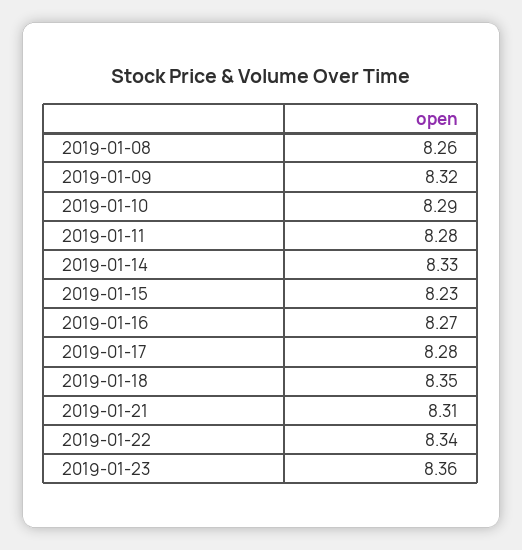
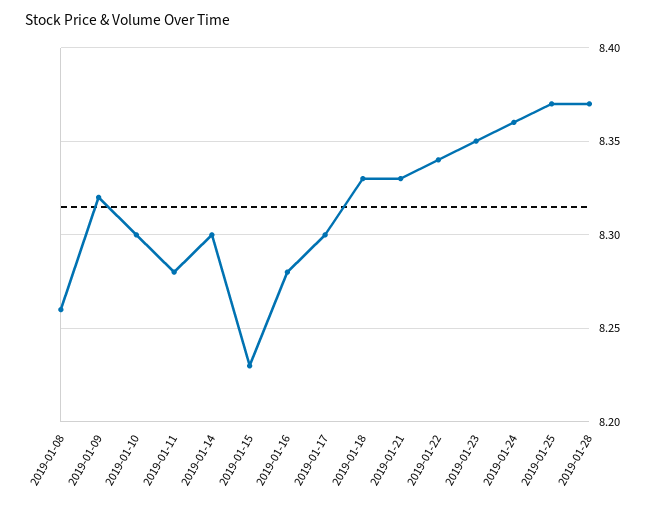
2019-01-10: 8.29 -> 8.3
2019-01-14: 8.33 -> 8.3
2019-01-16: 8.27 -> 8.28
2019-01-17: 8.28 -> 8.3
2019-01-18: 8.35 -> 8.33
2019-01-21: 8.31 -> 8.33
2019-01-23: 8.36 -> 8.35
2019-01-24: none -> 8.36
2019-01-25: none -> 8.37
2019-01-28: none -> 8.37

